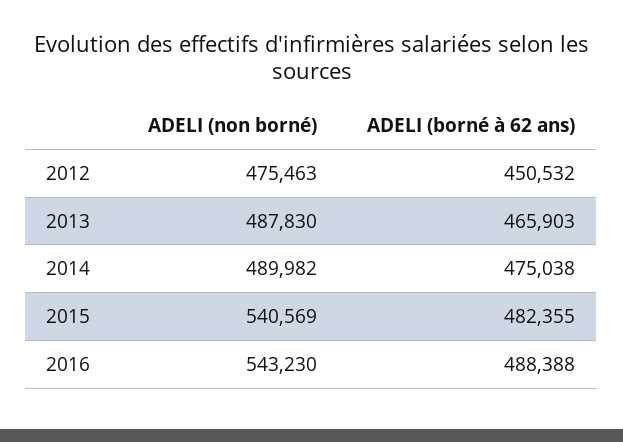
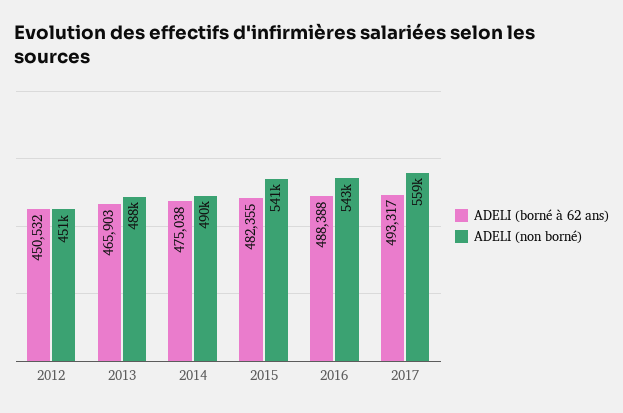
ADELI (non borné), 2012: 475463 -> 451000
ADELI (borné à 62 ans), 2017: none -> 493317
ADELI (non borné), 2017: none -> 559000

